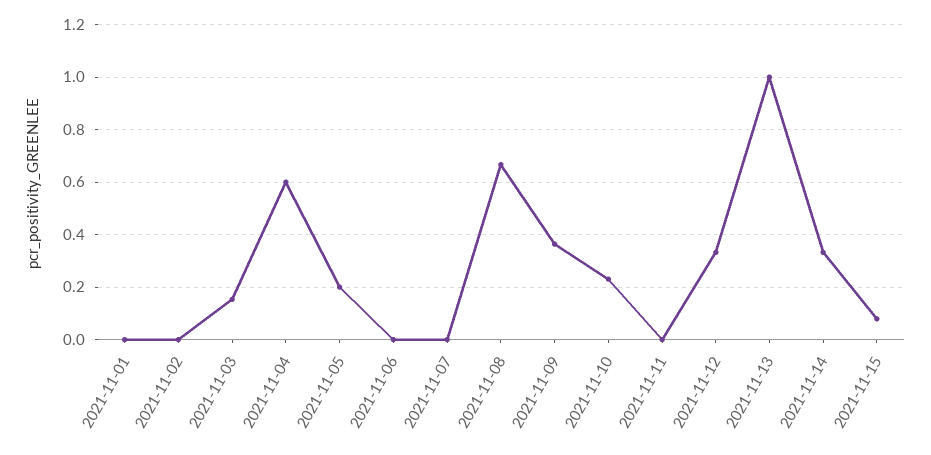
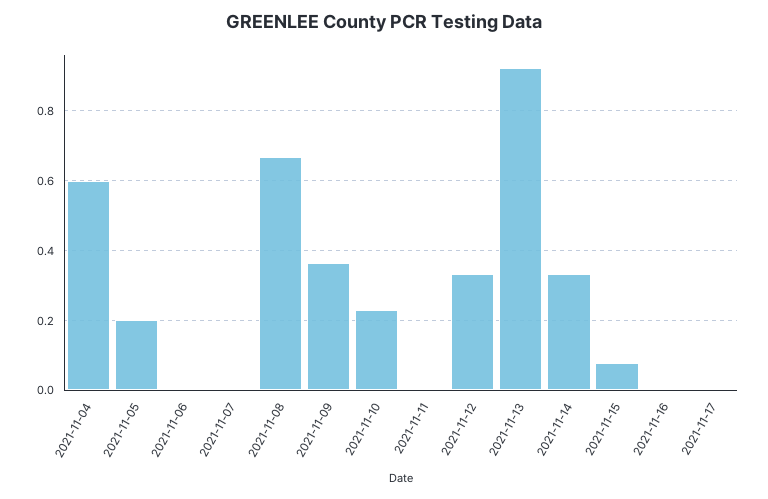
2021-11-01: 0 -> none
2021-11-02: 0 -> none
2021-11-03: 0.15 -> none
2021-11-13: 1 -> 0.92
2021-11-16: none -> 0
2021-11-17: none -> 0

